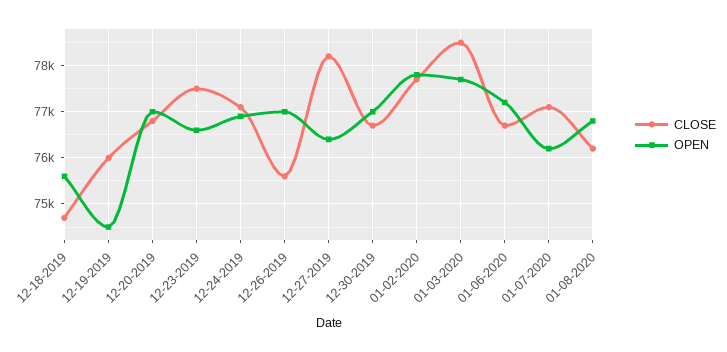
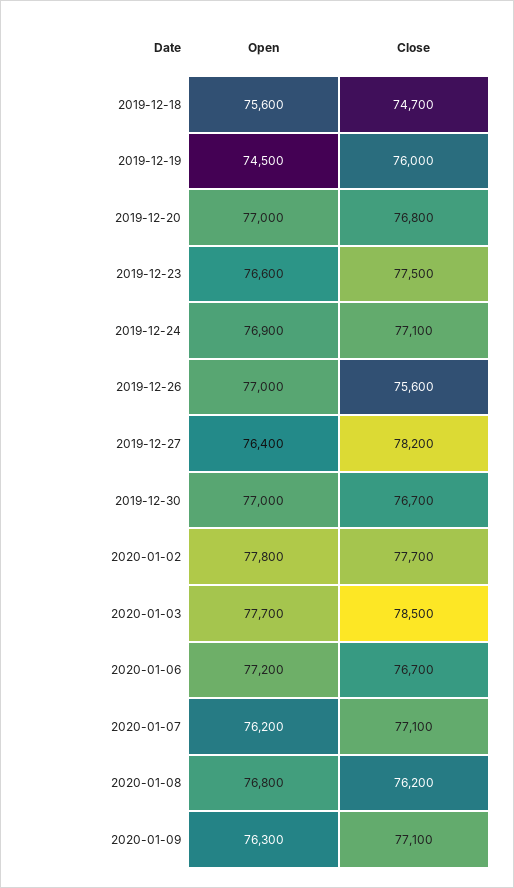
OPEN, 2020-01-09: none -> 76300
CLOSE, 2020-01-09: none -> 77100

